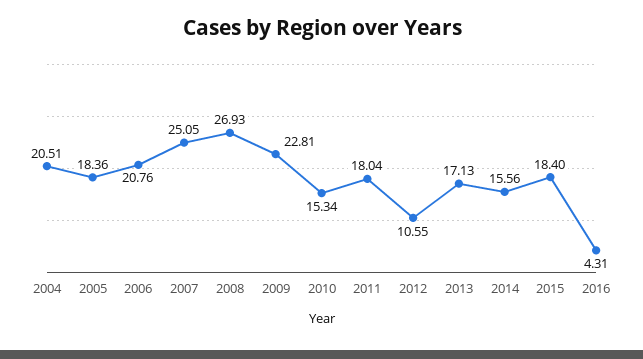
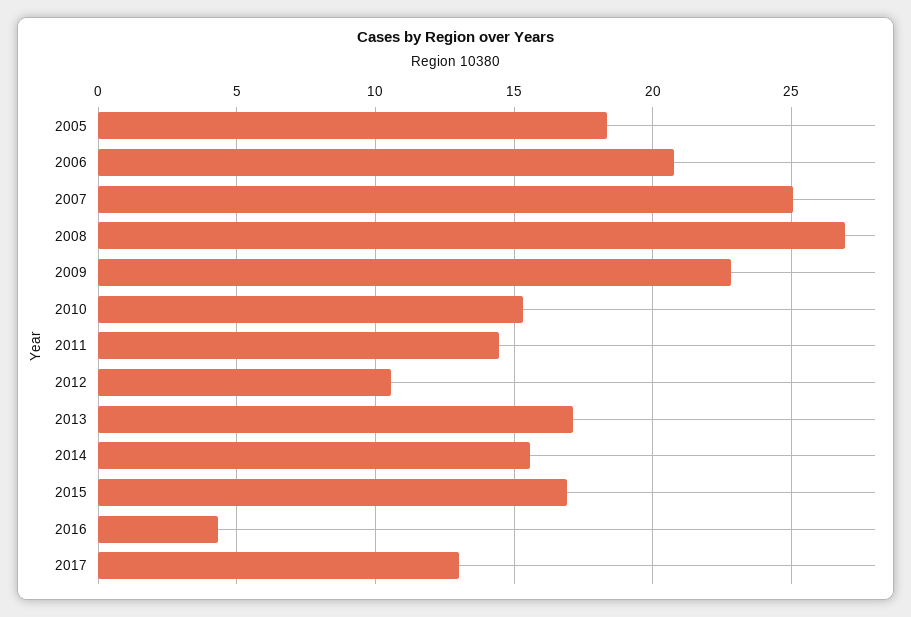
2004: 20.51 -> none
2011: 18.04 -> 14.5
2015: 18.4 -> 17
2017: none -> 13

